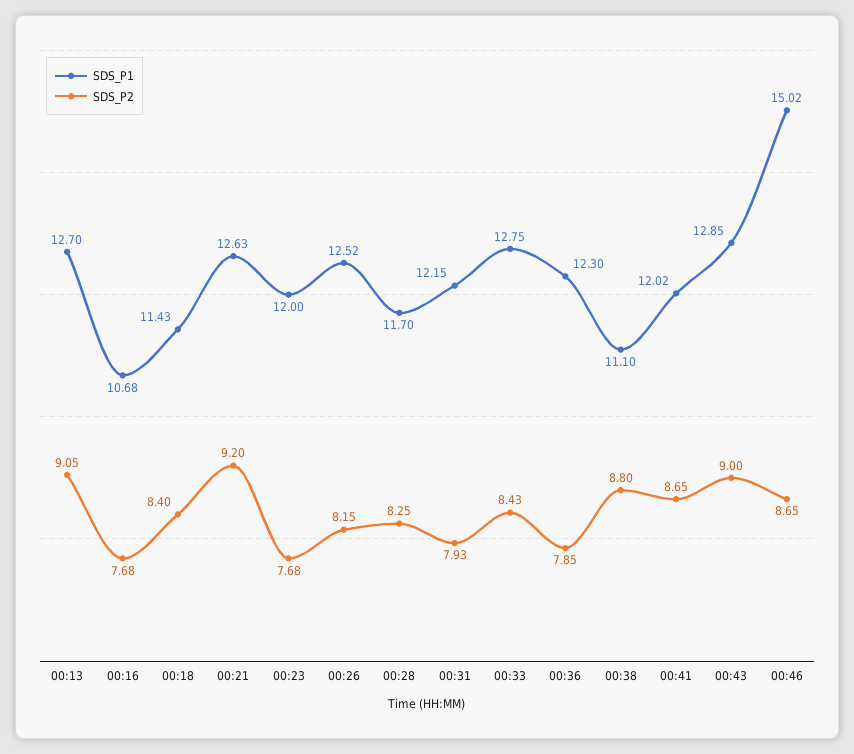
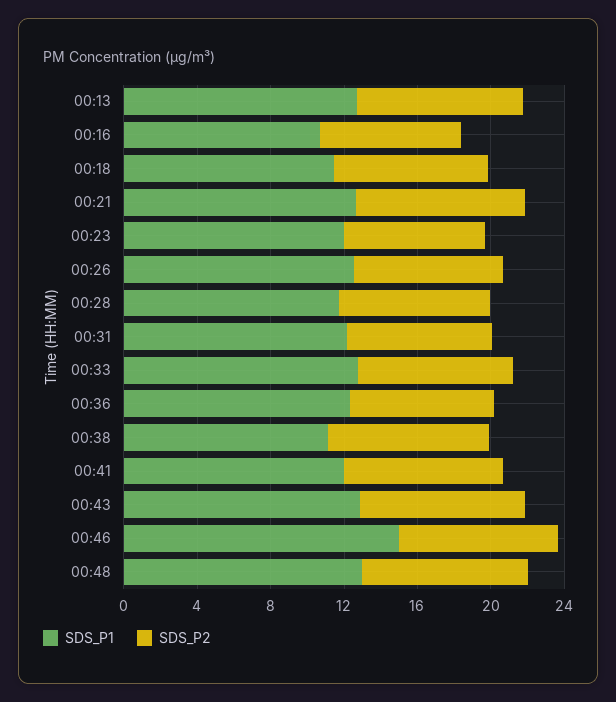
SDS_P1, 00:48: none -> 13
SDS_P2, 00:48: none -> 9

